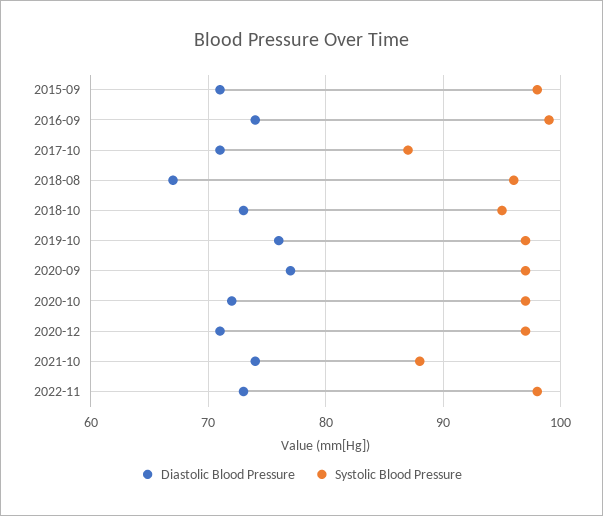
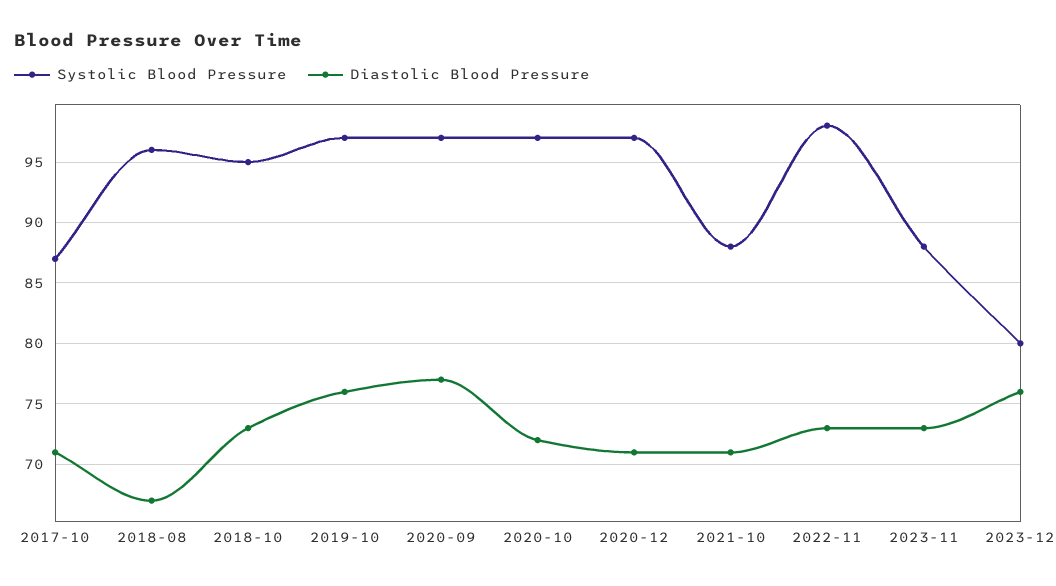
Diastolic Blood Pressure, 2015-09: 71 -> none
Systolic Blood Pressure, 2015-09: 98 -> none
Diastolic Blood Pressure, 2016-09: 74 -> none
Systolic Blood Pressure, 2016-09: 99 -> none
Diastolic Blood Pressure, 2021-10: 74 -> 71
Systolic Blood Pressure, 2023-11: none -> 88
Diastolic Blood Pressure, 2023-11: none -> 73
Systolic Blood Pressure, 2023-12: none -> 80
Diastolic Blood Pressure, 2023-12: none -> 76

